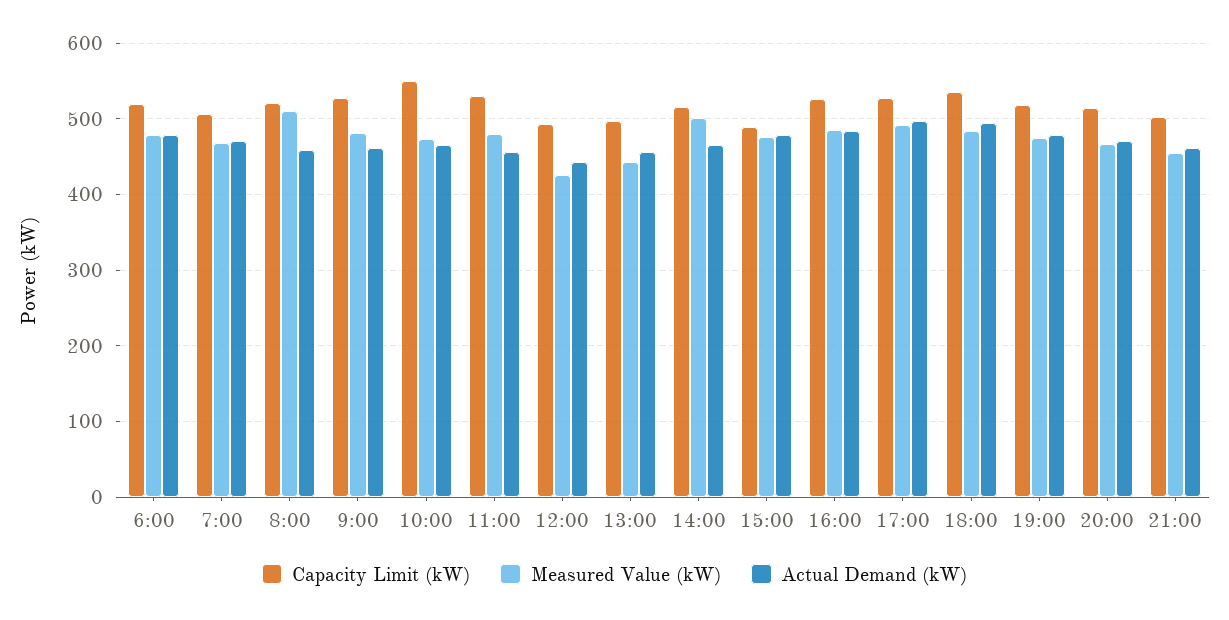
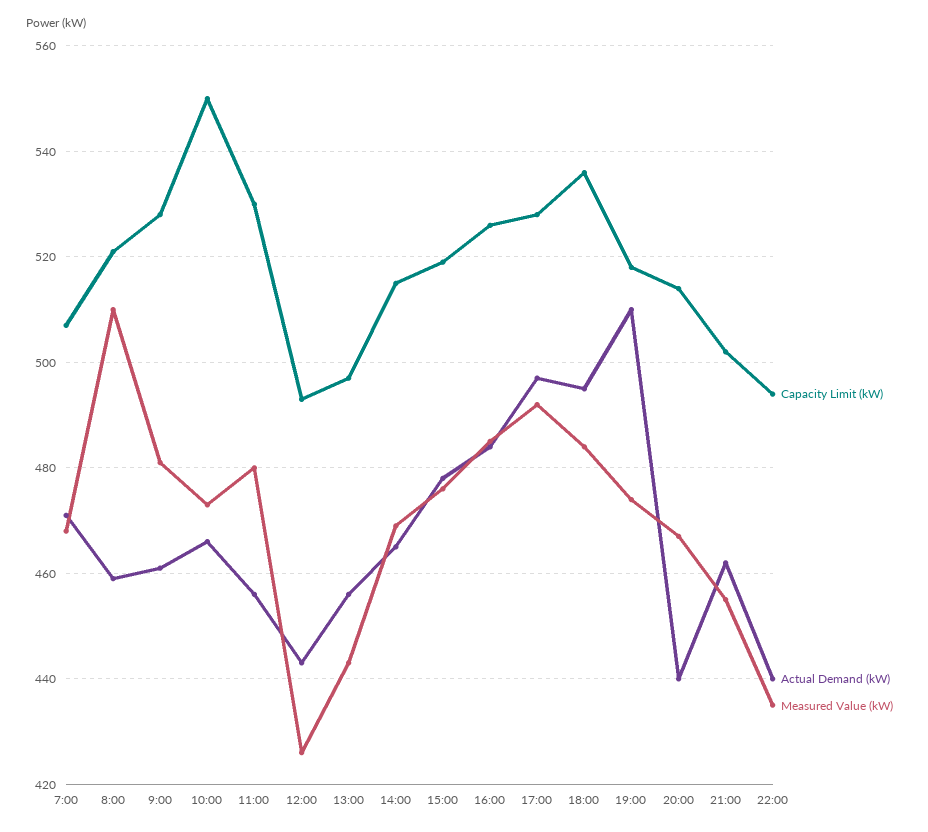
Capacity Limit (kW), 6:00: 520 -> none
Measured Value (kW), 6:00: 480 -> none
Actual Demand (kW), 6:00: 480 -> none
Measured Value (kW), 14:00: 500 -> 470
Capacity Limit (kW), 15:00: 490 -> 520
Actual Demand (kW), 19:00: 480 -> 510
Actual Demand (kW), 20:00: 470 -> 440
Capacity Limit (kW), 22:00: none -> 495
Actual Demand (kW), 22:00: none -> 440
Measured Value (kW), 22:00: none -> 435

